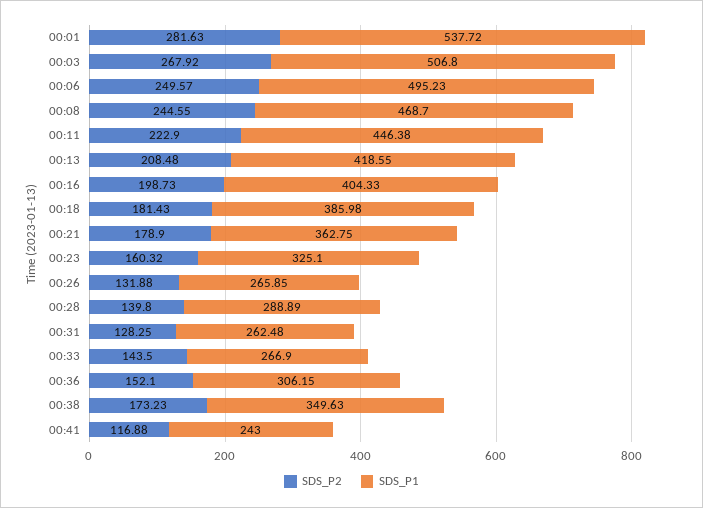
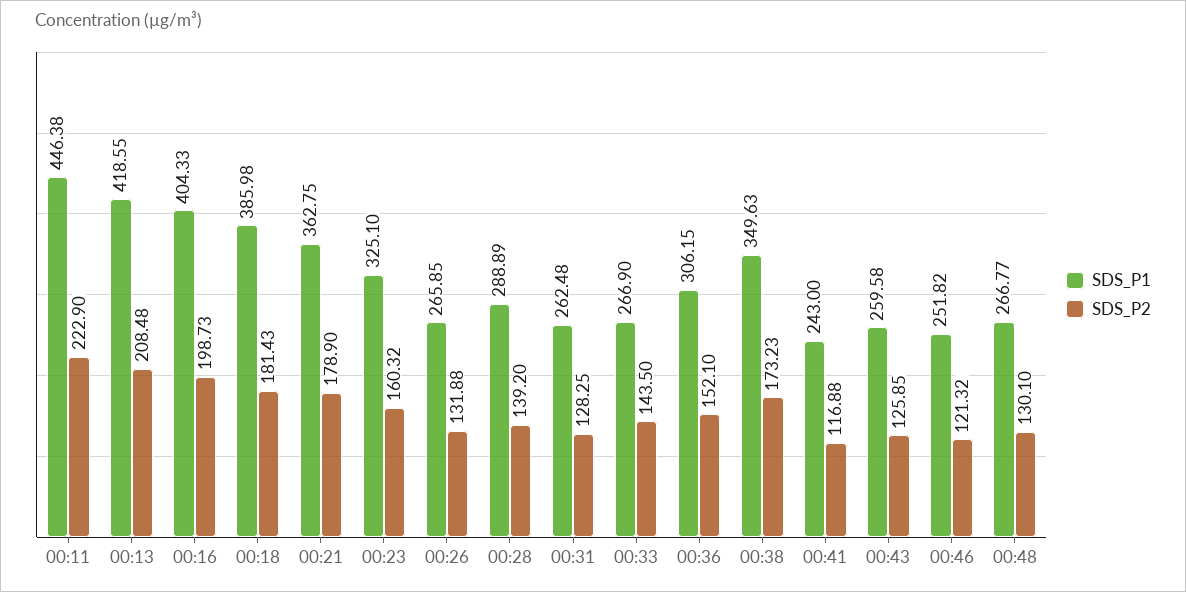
SDS_P2, 00:01: 281.63 -> none
SDS_P1, 00:01: 537.72 -> none
SDS_P2, 00:03: 267.92 -> none
SDS_P1, 00:03: 506.8 -> none
SDS_P2, 00:06: 249.57 -> none
SDS_P1, 00:06: 495.23 -> none
SDS_P2, 00:08: 244.55 -> none
SDS_P1, 00:08: 468.7 -> none
SDS_P2, 00:28: 139.8 -> 139.2
SDS_P1, 00:43: none -> 259.58
SDS_P2, 00:43: none -> 125.85
SDS_P1, 00:46: none -> 251.82
SDS_P2, 00:46: none -> 121.32
SDS_P1, 00:48: none -> 266.77
SDS_P2, 00:48: none -> 130.1

